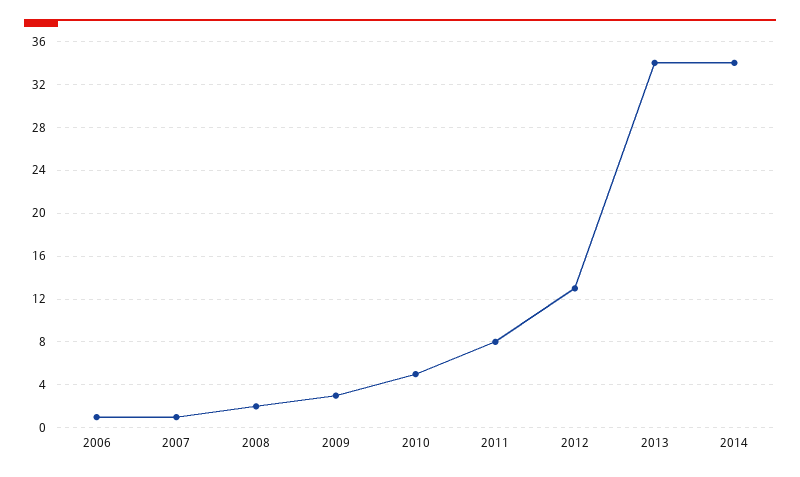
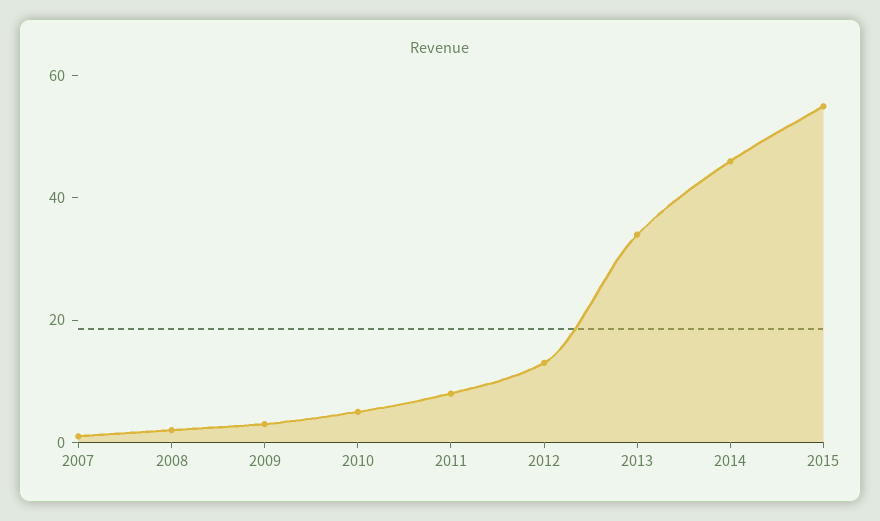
2006: 1 -> none
2014: 34 -> 45
2015: none -> 55

